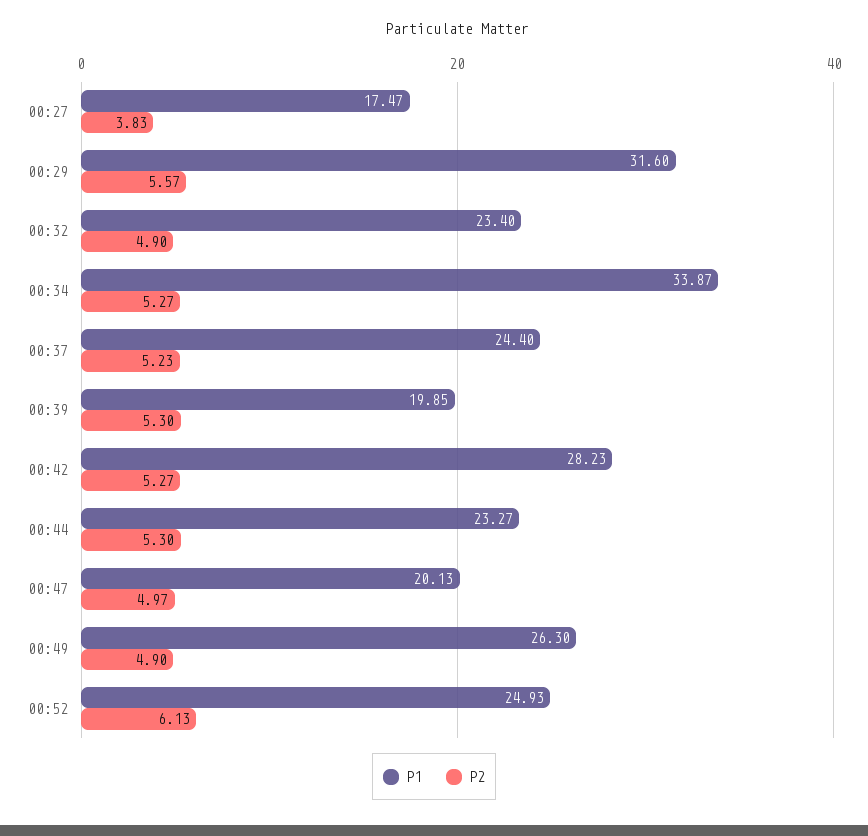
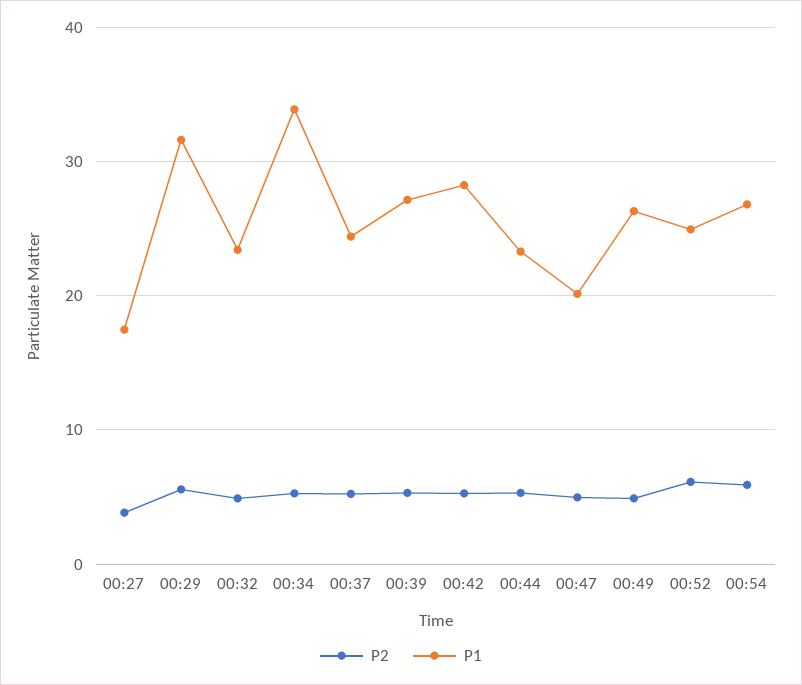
P1, 00:39: 19.85 -> 27
P2, 00:54: none -> 6
P1, 00:54: none -> 27

